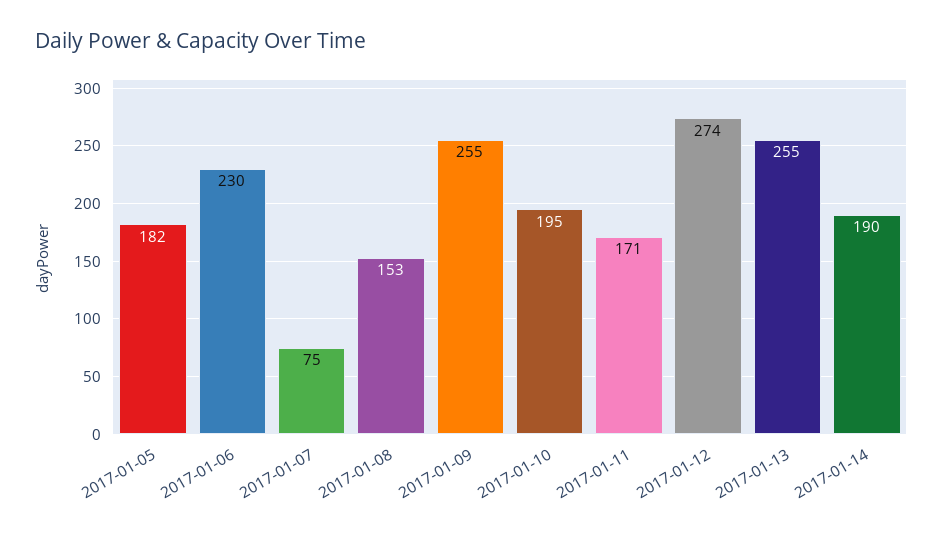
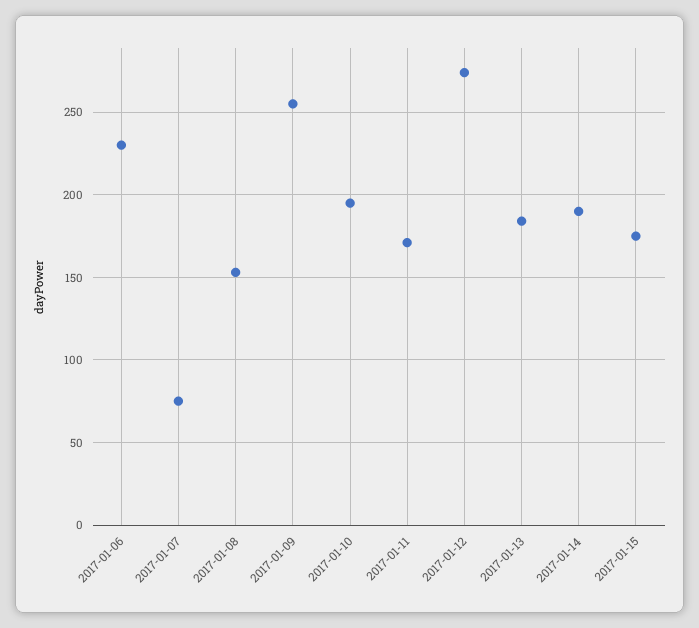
2017-01-05: 182 -> none
2017-01-13: 255 -> 185
2017-01-15: none -> 175

